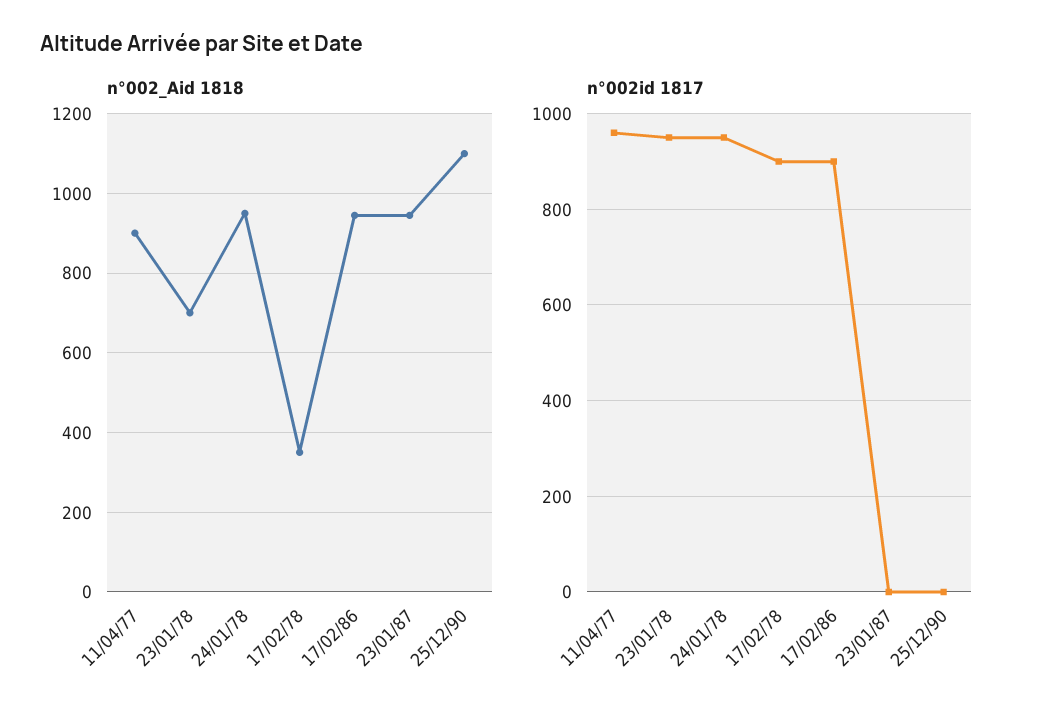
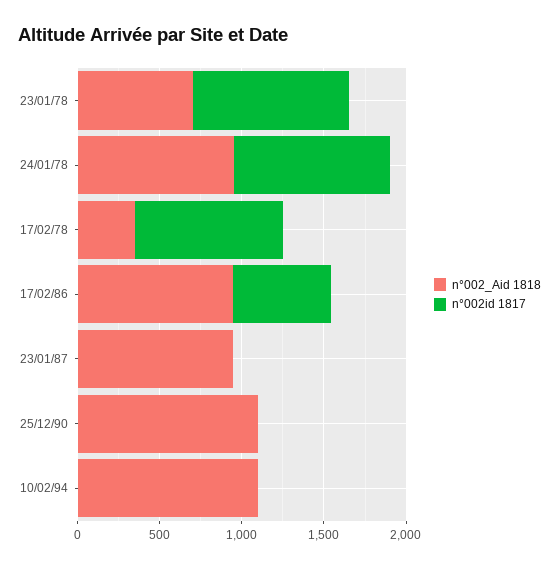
n°002_Aid 1818, 11/04/77: 900 -> none
n°002id 1817, 11/04/77: 960 -> none
n°002id 1817, 17/02/86: 900 -> 600
n°002_Aid 1818, 10/02/94: none -> 1100
n°002id 1817, 10/02/94: none -> 0

